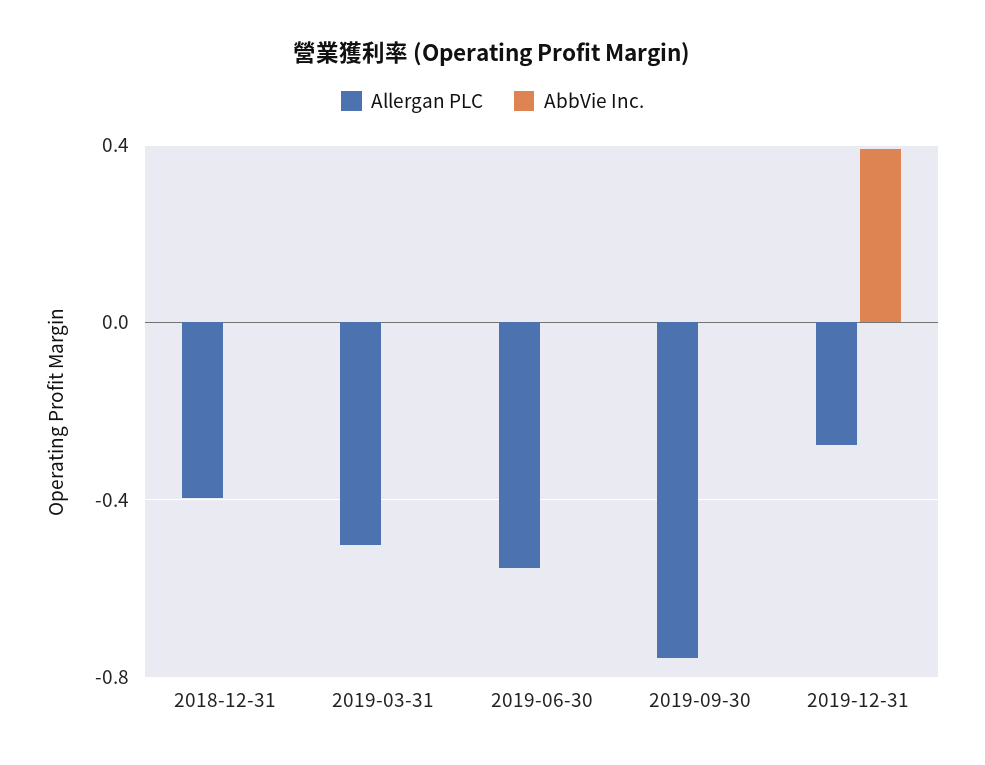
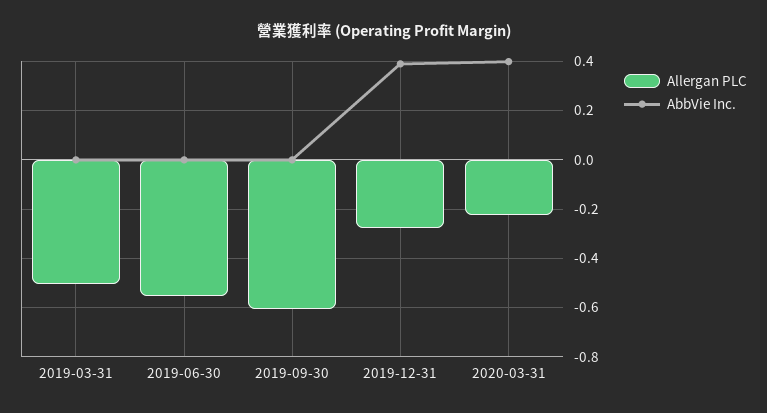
Allergan PLC, 2018-12-31: -0.4 -> none
AbbVie Inc., 2018-12-31: 0 -> none
Allergan PLC, 2019-09-30: -0.75 -> -0.6
Allergan PLC, 2020-03-31: none -> -0.225
AbbVie Inc., 2020-03-31: none -> 0.4

